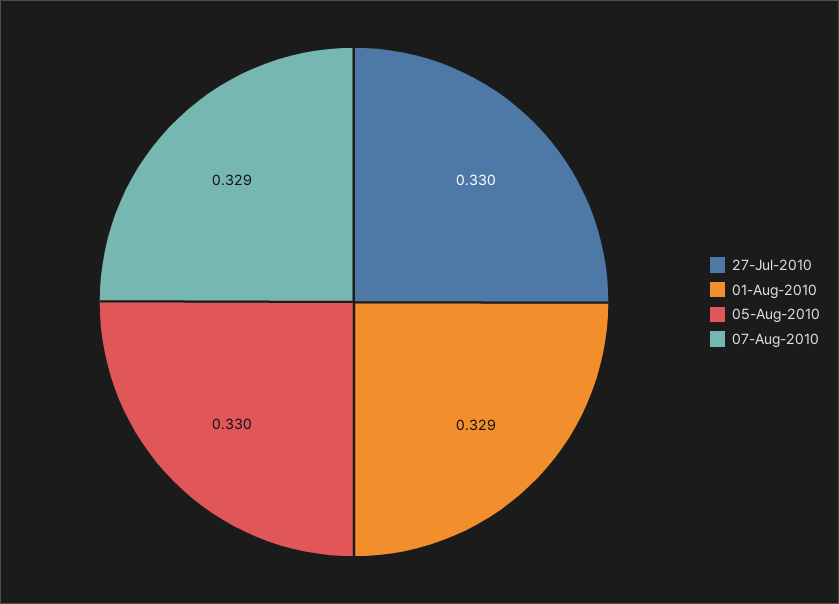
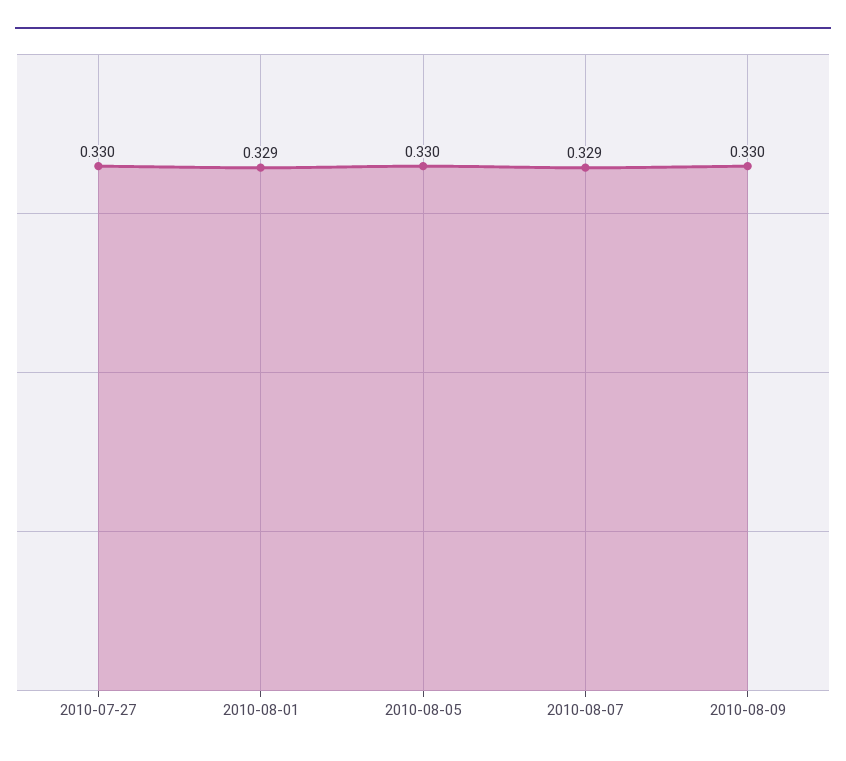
2010-08-09: none -> 0.33

